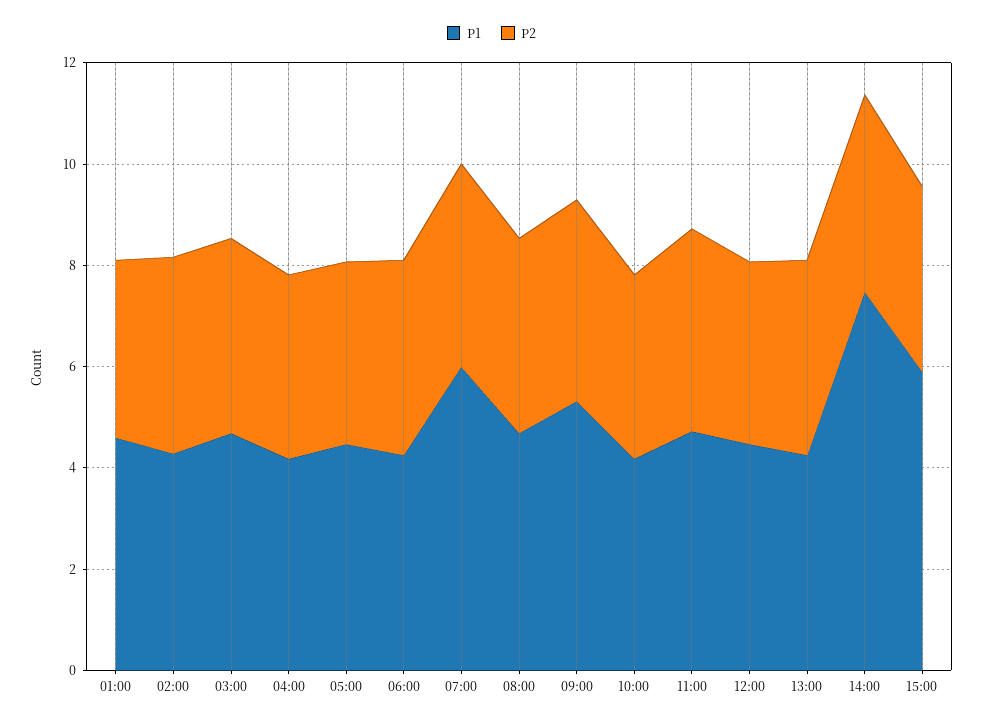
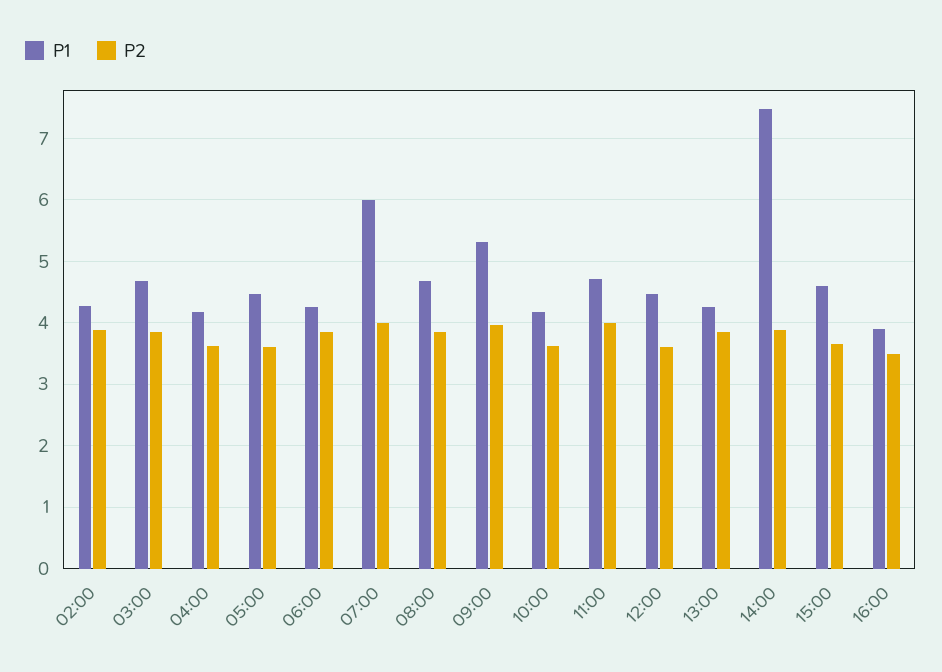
P1, 01:00: 4.5 -> none
P2, 01:00: 3.5 -> none
P1, 15:00: 6 -> 4.6
P1, 16:00: none -> 3.9
P2, 16:00: none -> 3.5

